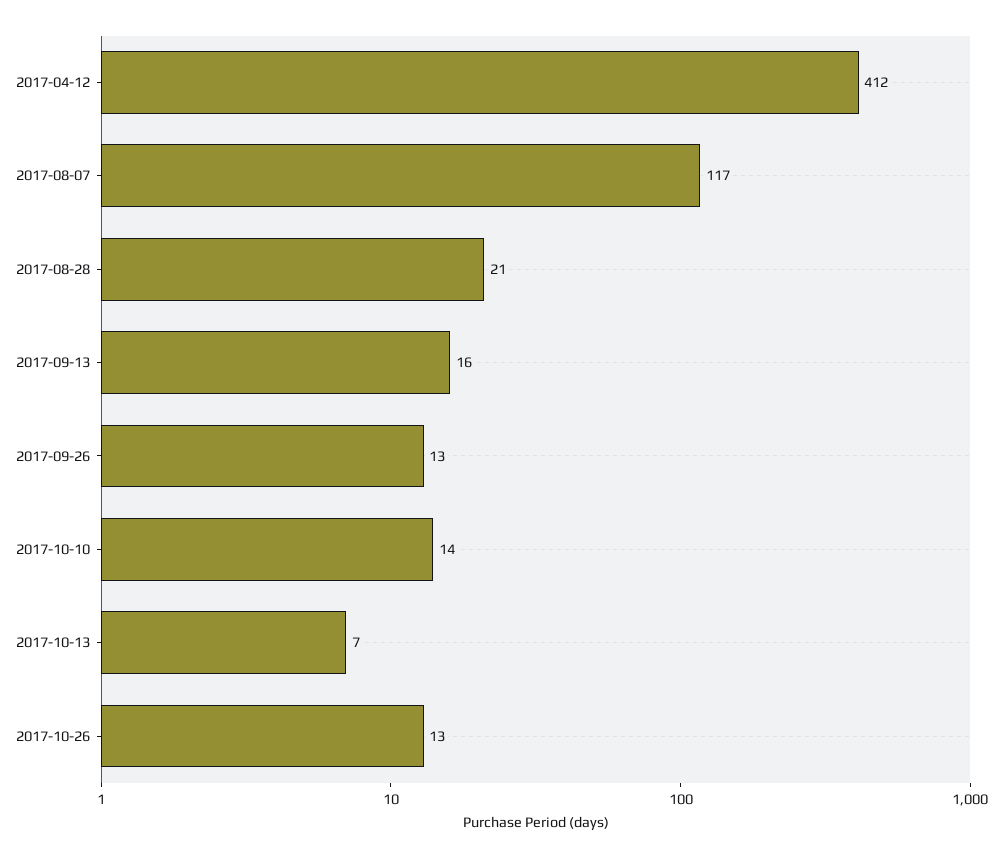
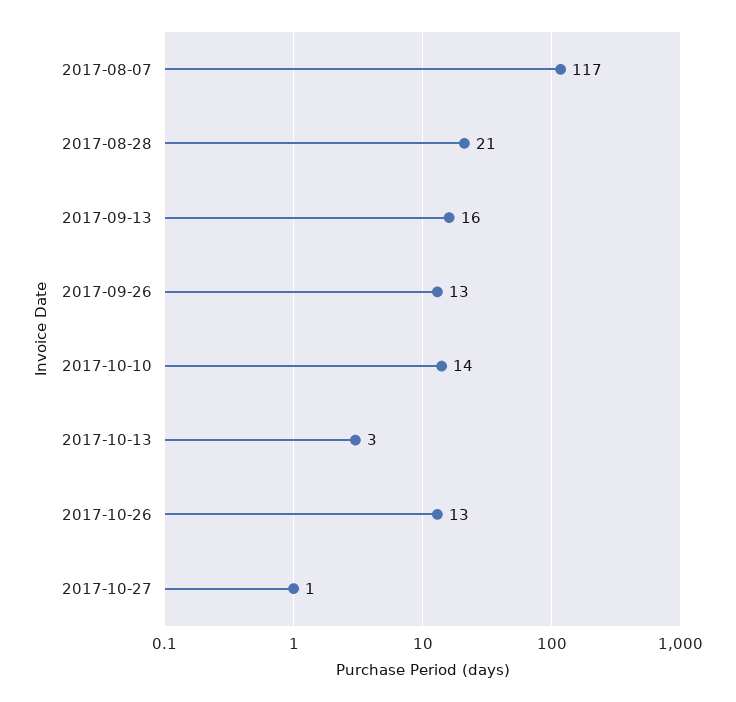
2017-04-12: 412 -> none
2017-10-13: 7 -> 3
2017-10-27: none -> 1

